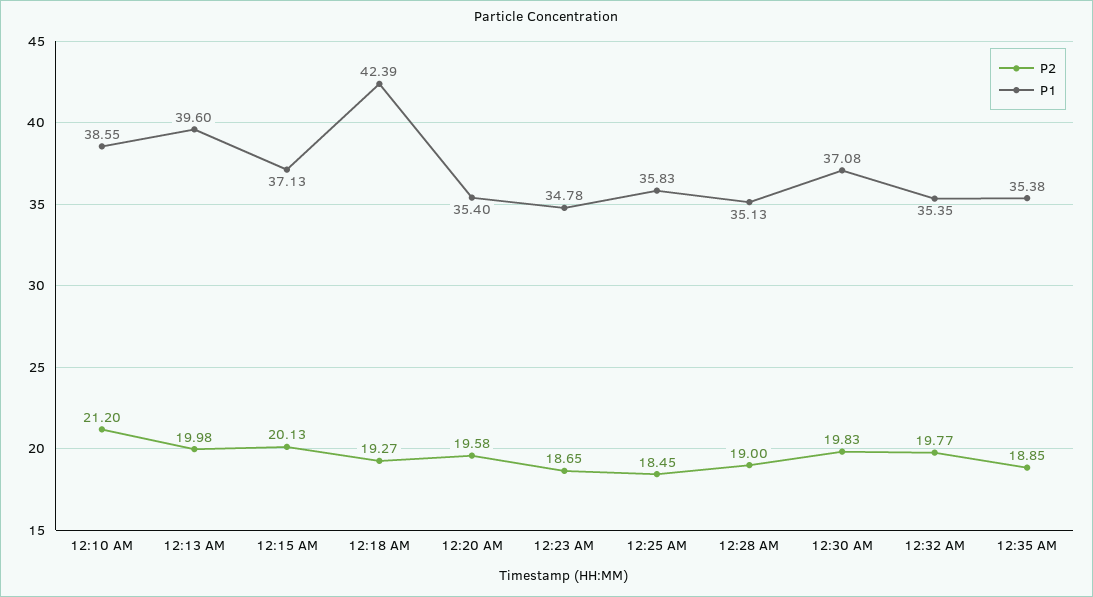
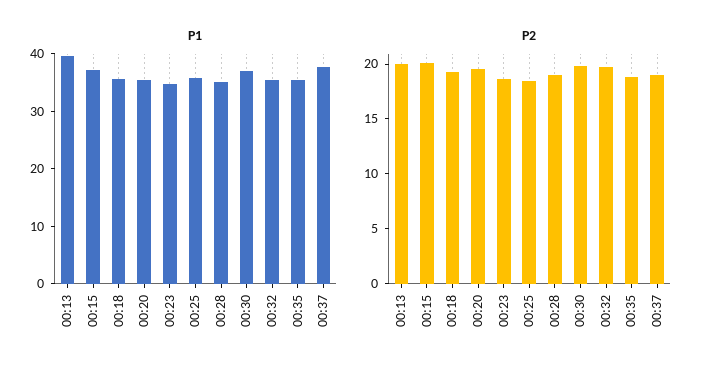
P2, 12:10 AM: 21.2 -> none
P1, 12:10 AM: 38.55 -> none
P1, 12:18 AM: 42.39 -> 36
P1, 00:37: none -> 38
P2, 00:37: none -> 19

